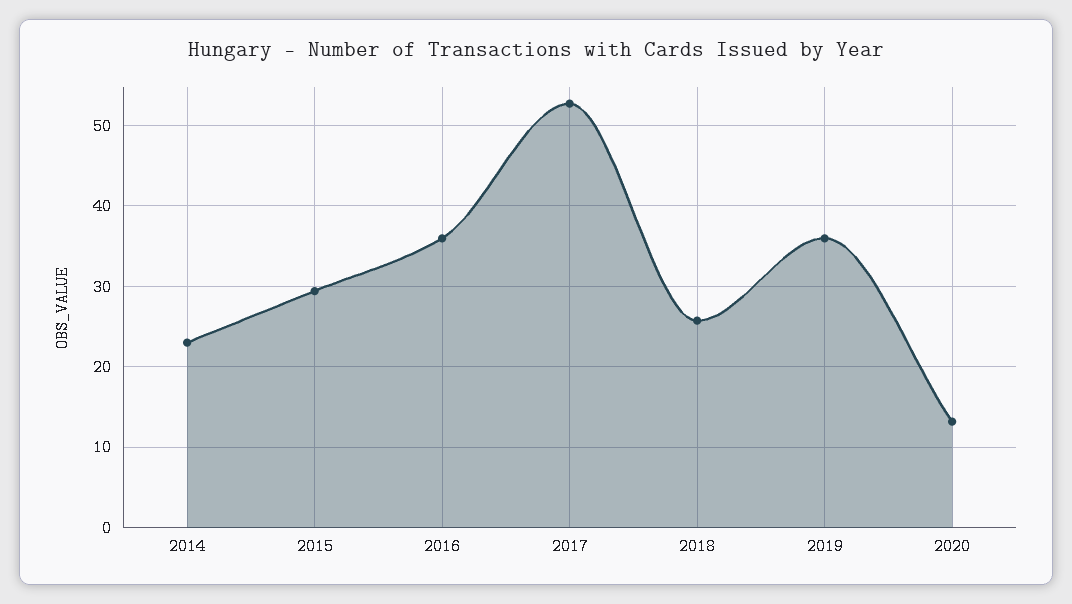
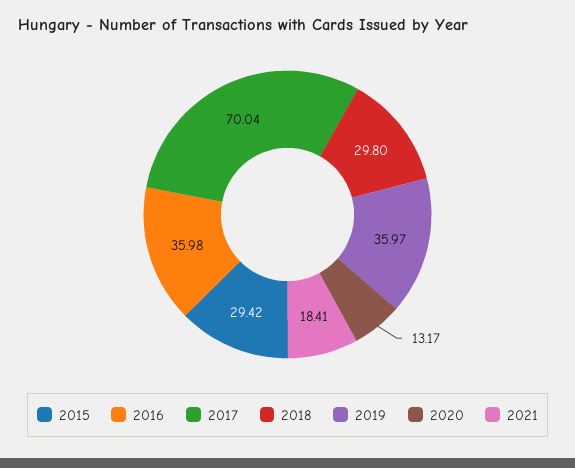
2014: 23 -> none
2017: 53 -> 70.04
2018: 26 -> 29.8
2021: none -> 18.41

